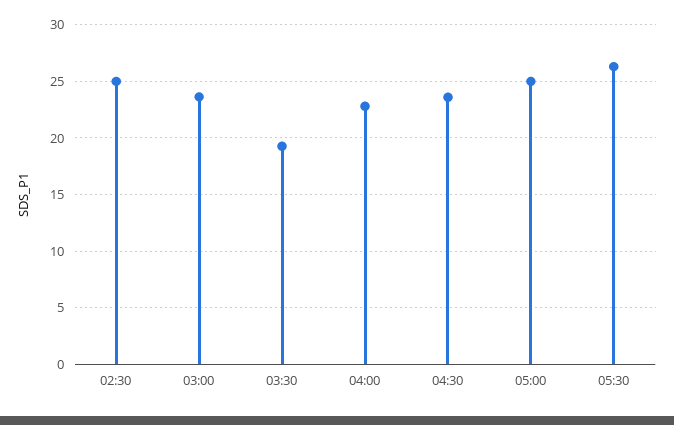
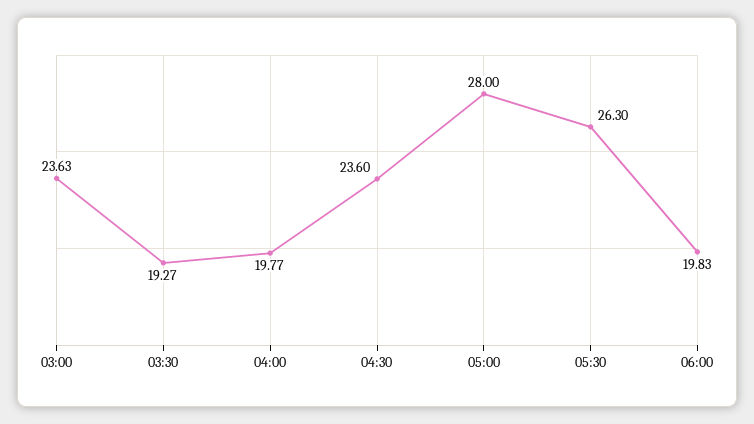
02:30: 25 -> none
04:00: 23 -> 19.77
05:00: 25 -> 28
06:00: none -> 19.83

